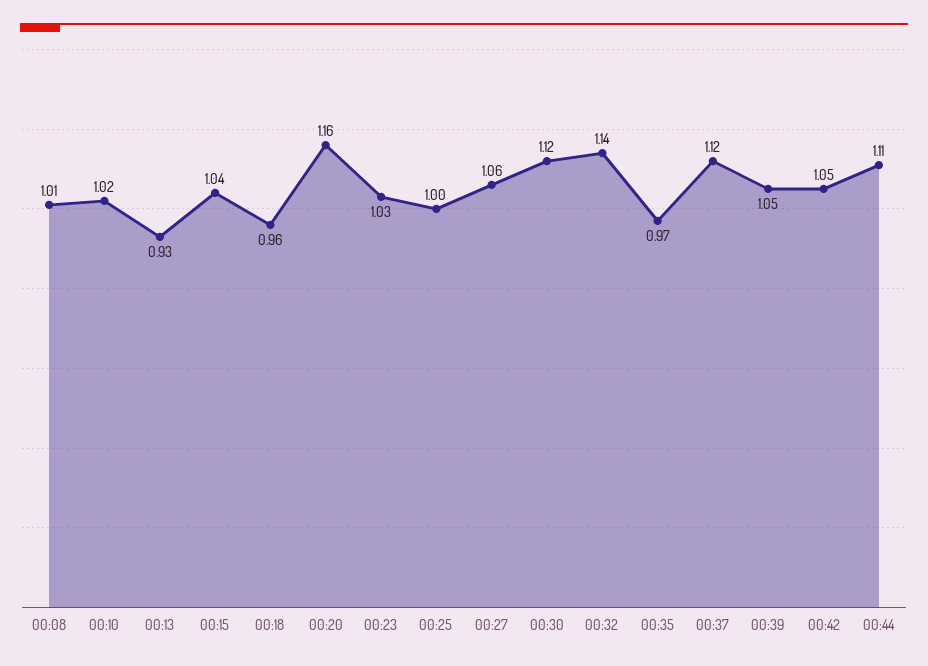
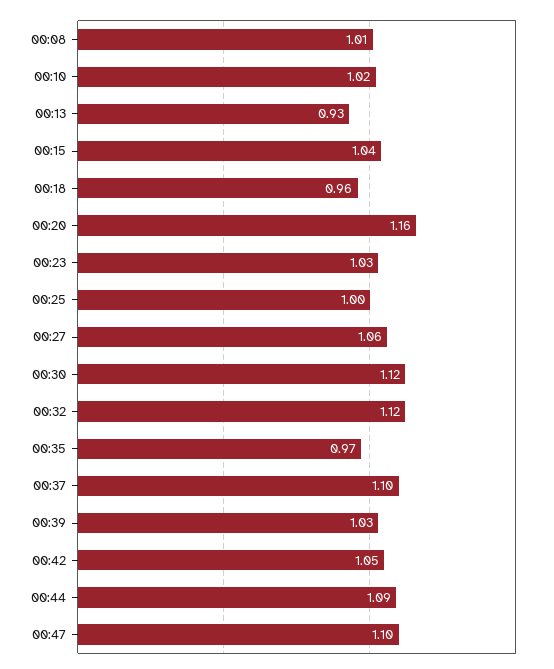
00:32: 1.14 -> 1.12
00:37: 1.12 -> 1.1
00:39: 1.05 -> 1.03
00:44: 1.11 -> 1.09
00:47: none -> 1.1

